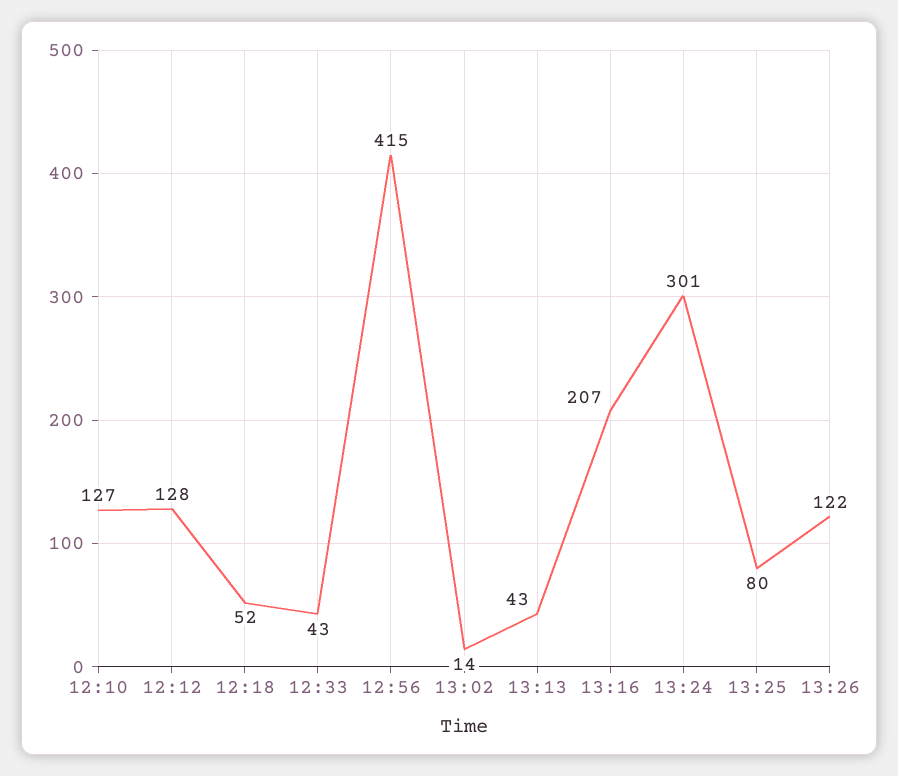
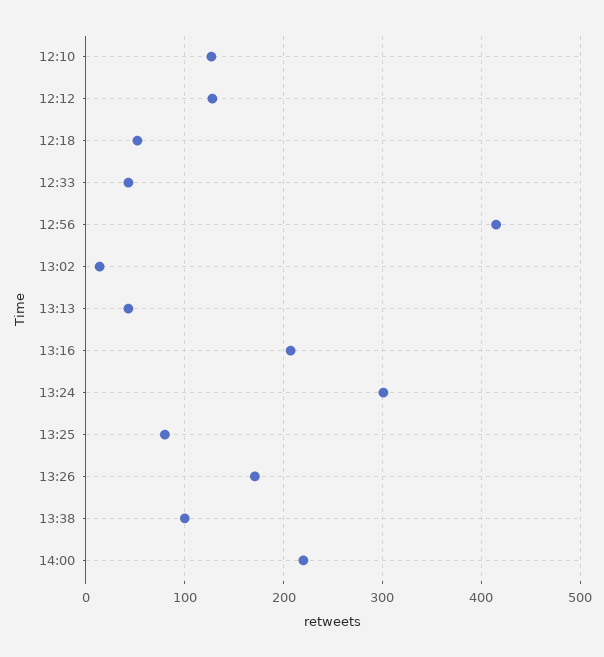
13:26: 122 -> 170
13:38: none -> 100
14:00: none -> 220

